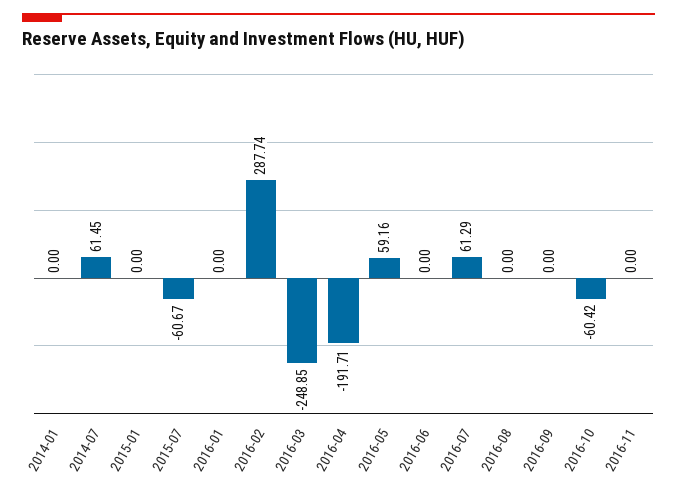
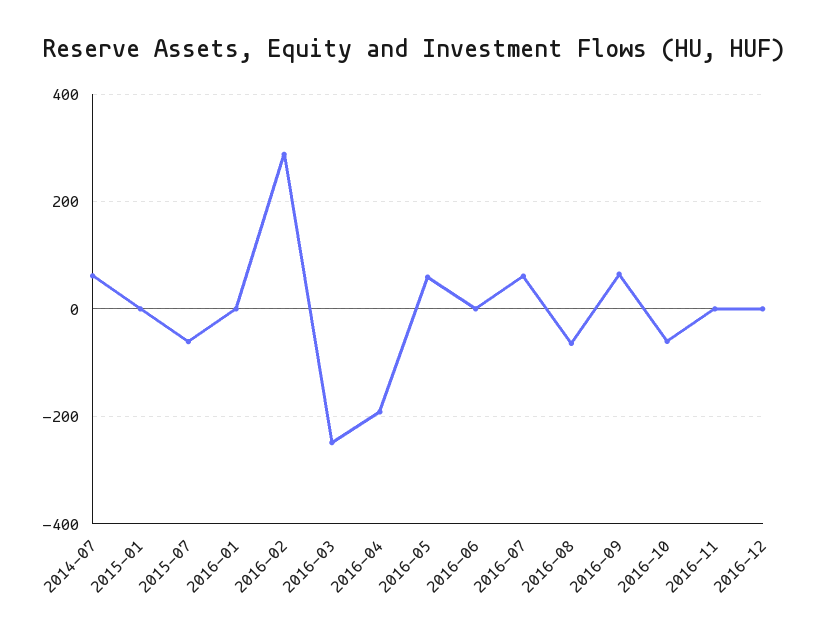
2014-01: 0 -> none
2016-08: 0 -> -60
2016-09: 0 -> 60
2016-12: none -> 0

